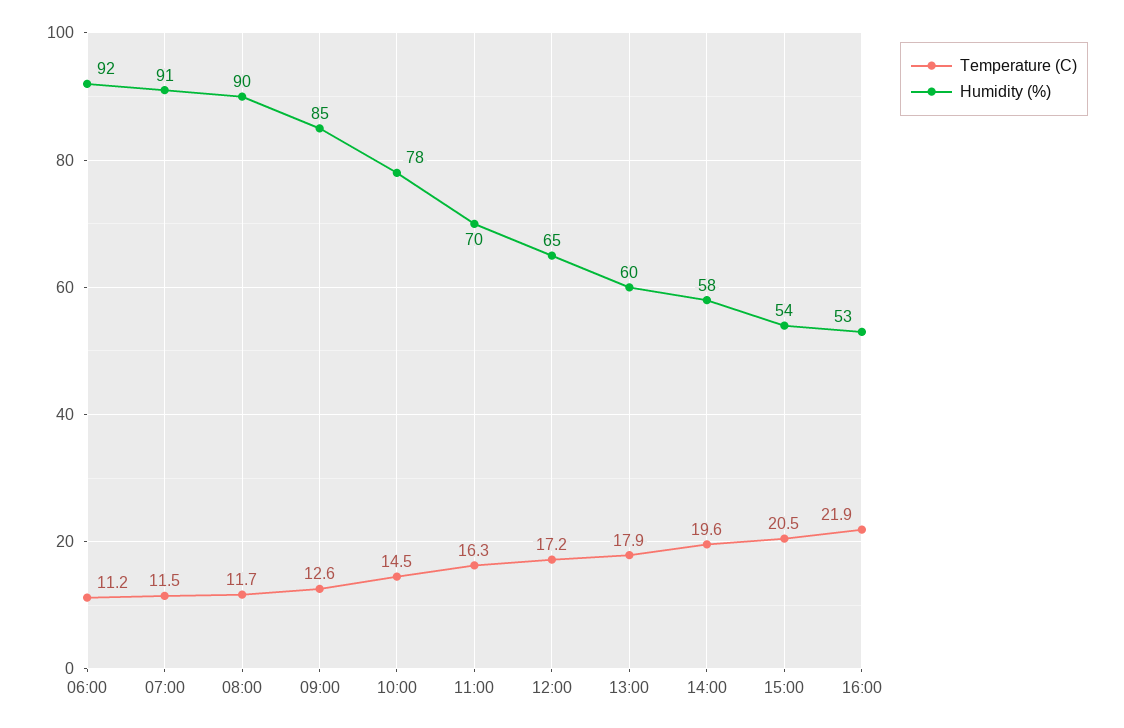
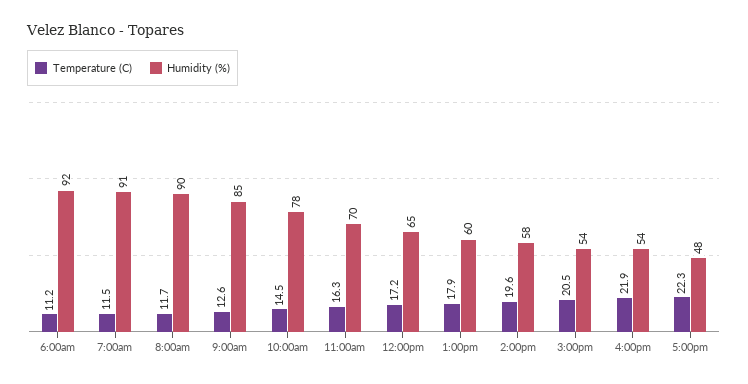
Humidity (%), 16:00: 53 -> 54
Temperature (C), 5:00pm: none -> 22.3
Humidity (%), 5:00pm: none -> 48

